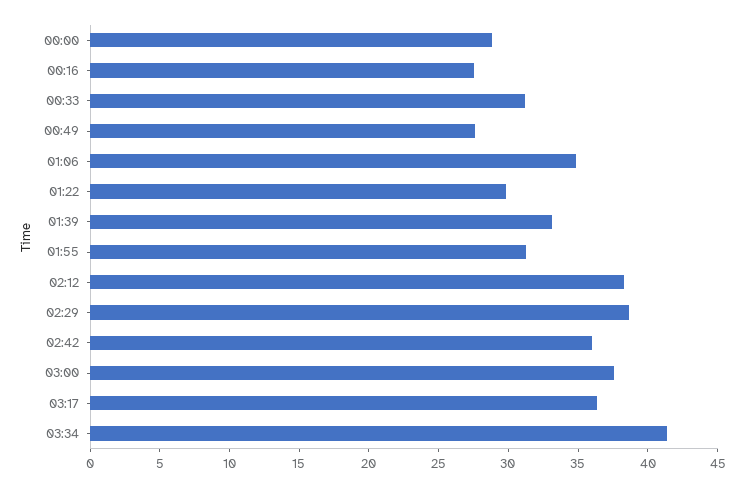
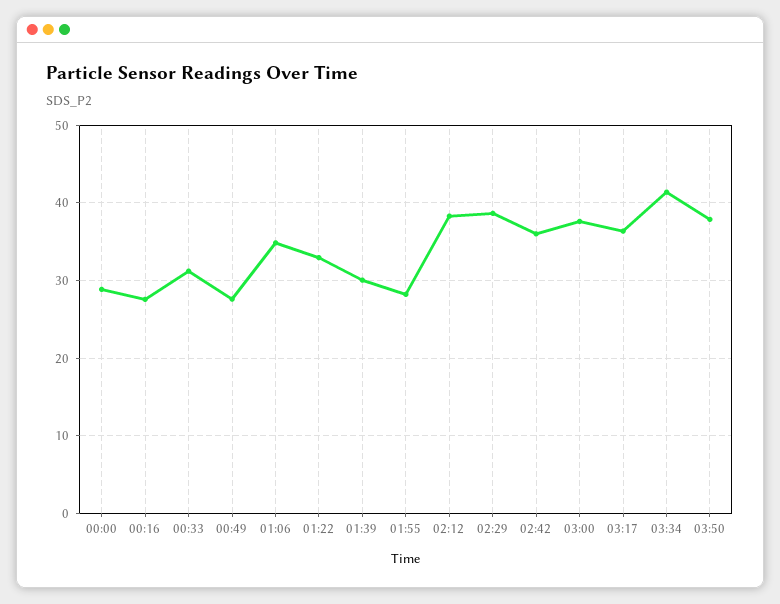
01:22: 30 -> 33
01:39: 33 -> 30
01:55: 31 -> 28
03:50: none -> 38

